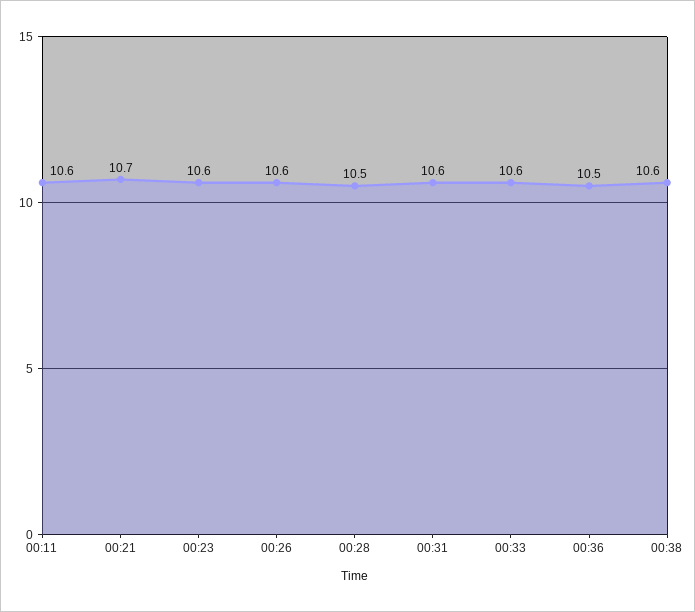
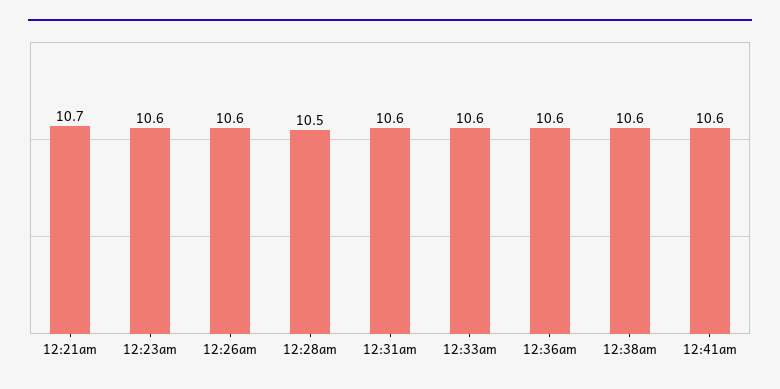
00:11: 10.6 -> none
00:36: 10.5 -> 10.6
12:41am: none -> 10.6

